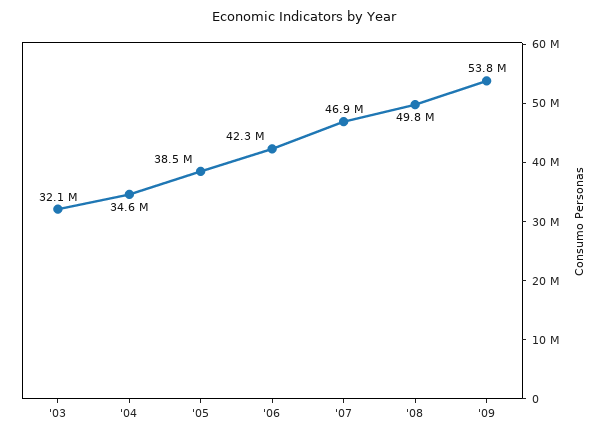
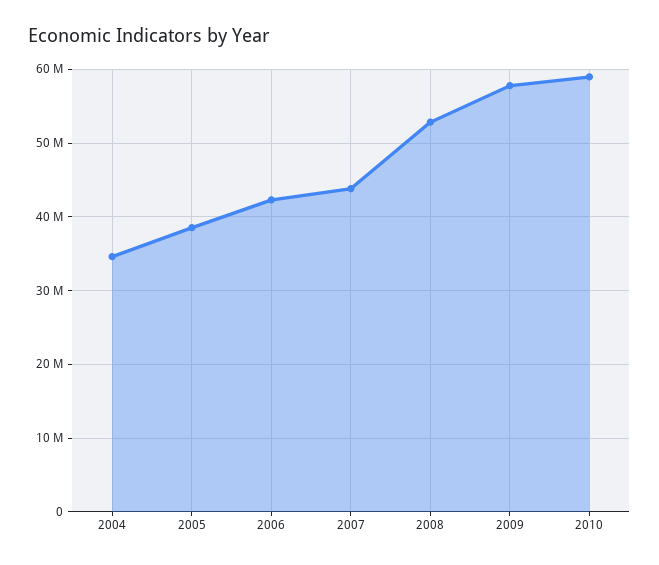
'03: 32100000 -> none
'07: 46900000 -> 44000000
'08: 49800000 -> 53000000
'09: 53800000 -> 58000000
2010: none -> 59000000

